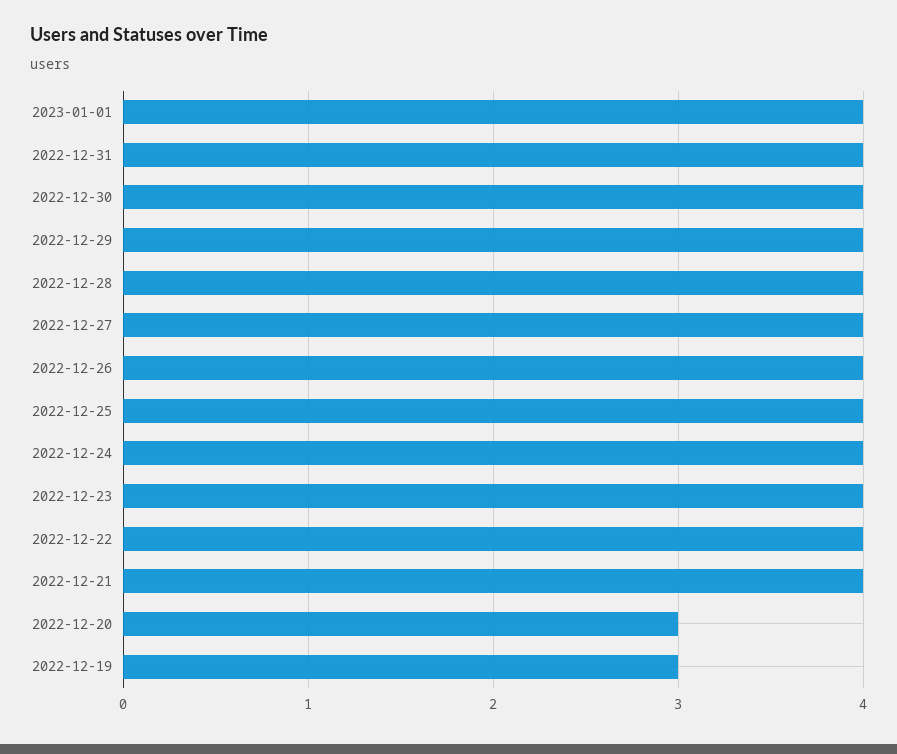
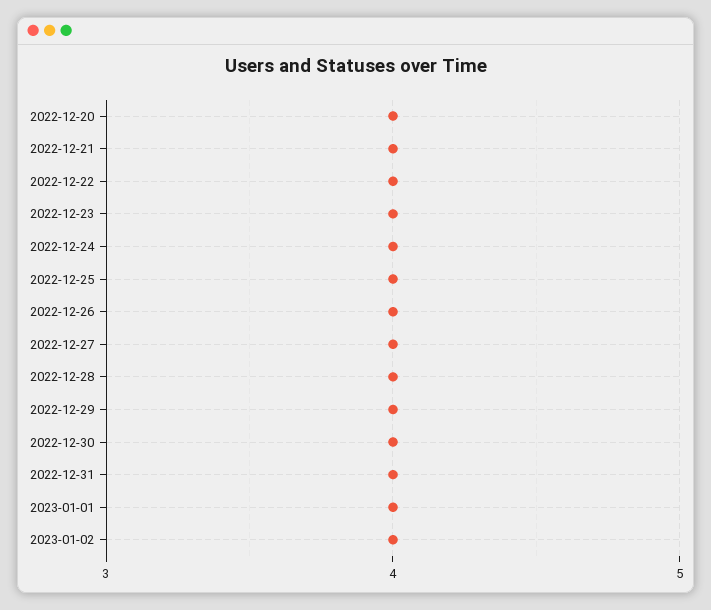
2022-12-20: 3 -> 4
2022-12-19: 3 -> none
2023-01-02: none -> 4

